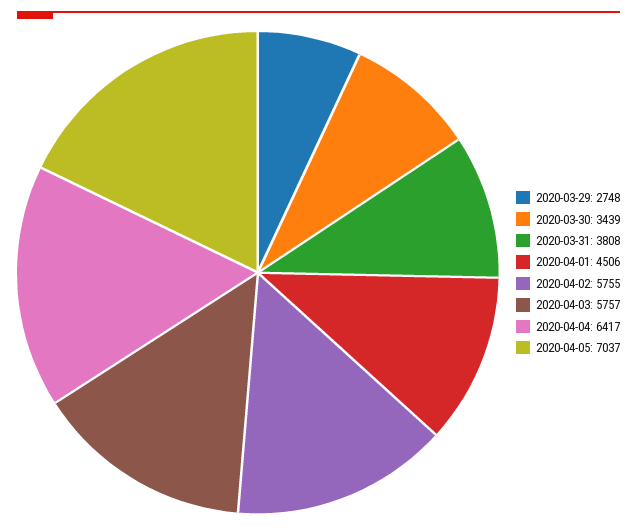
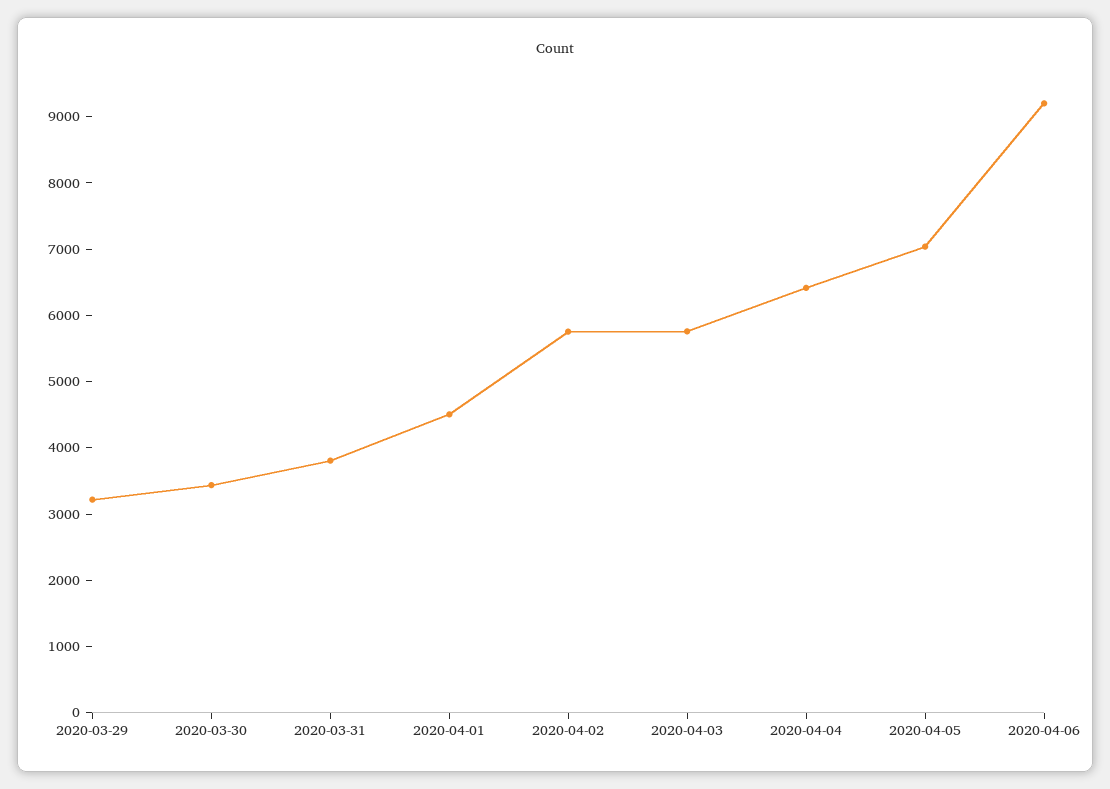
2020-03-29: 2748 -> 3200
2020-04-06: none -> 9200

